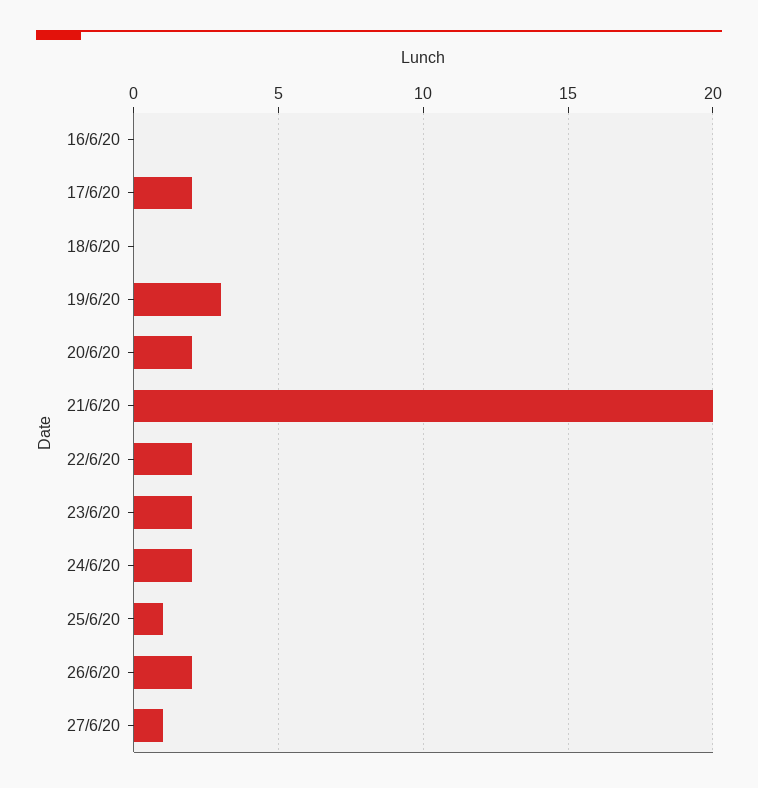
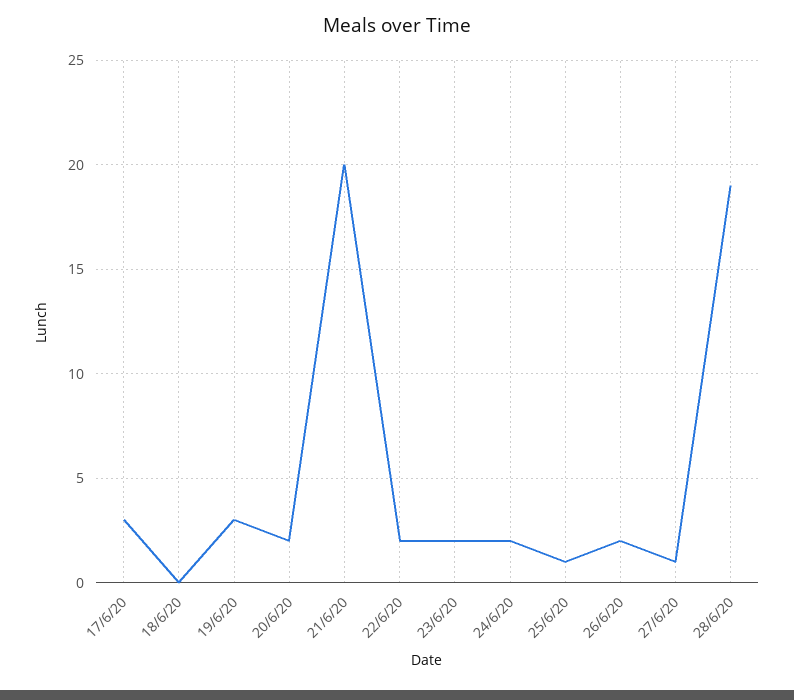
16/6/20: 0 -> none
17/6/20: 2 -> 3
28/6/20: none -> 19

